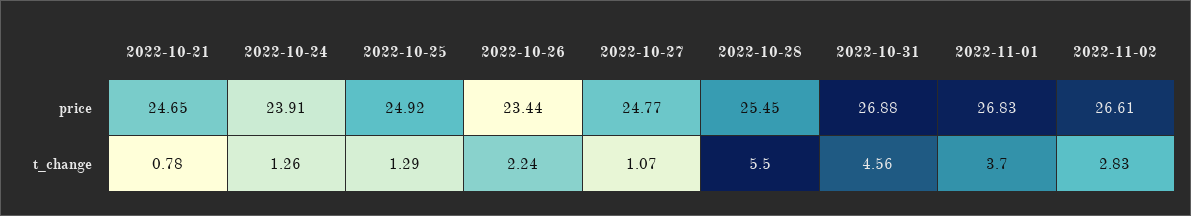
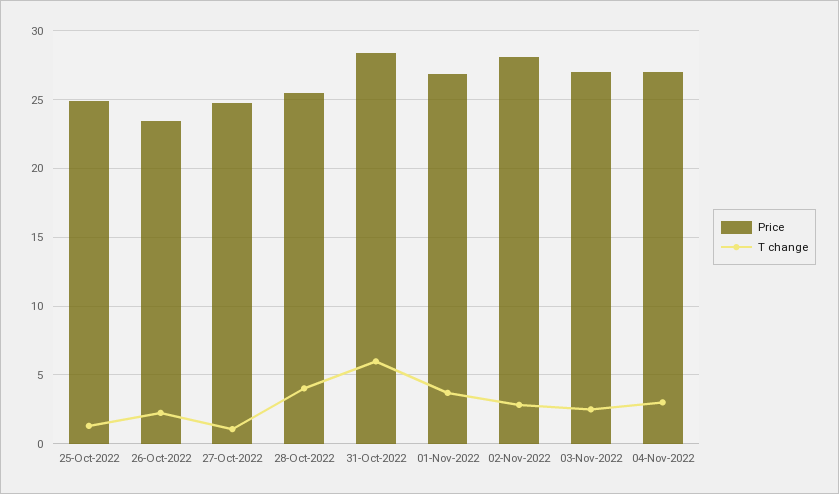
price, 2022-10-21: 24.65 -> none
price, 2022-10-24: 23.91 -> none
price, 2022-10-31: 26.88 -> 28.5
price, 2022-11-02: 26.61 -> 28
t_change, 2022-10-21: 0.78 -> none
t_change, 2022-10-24: 1.26 -> none
t_change, 2022-10-28: 5.5 -> 4
t_change, 2022-10-31: 4.56 -> 6
price, 03-Nov-2022: none -> 27
t_change, 03-Nov-2022: none -> 2.5
price, 04-Nov-2022: none -> 27
t_change, 04-Nov-2022: none -> 3

